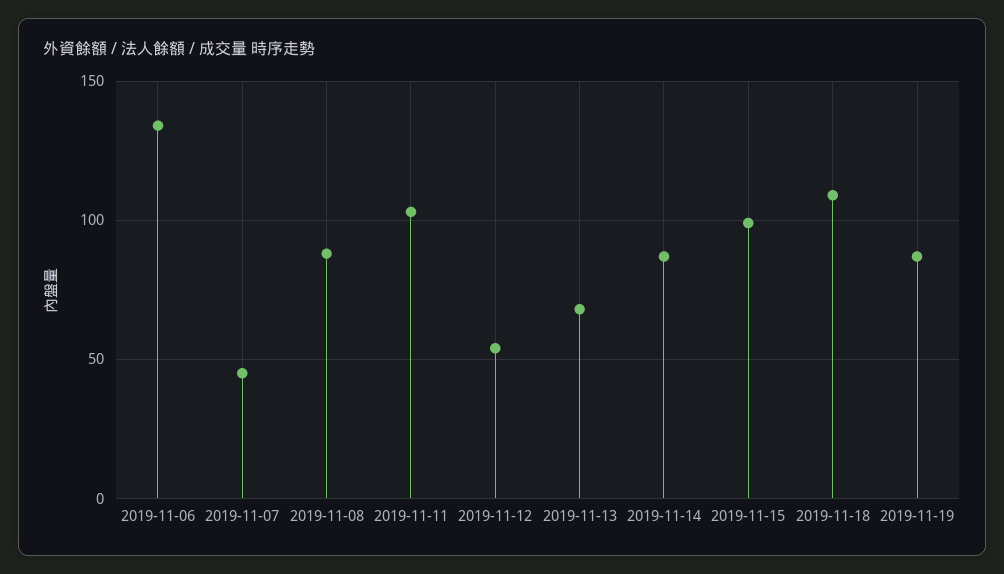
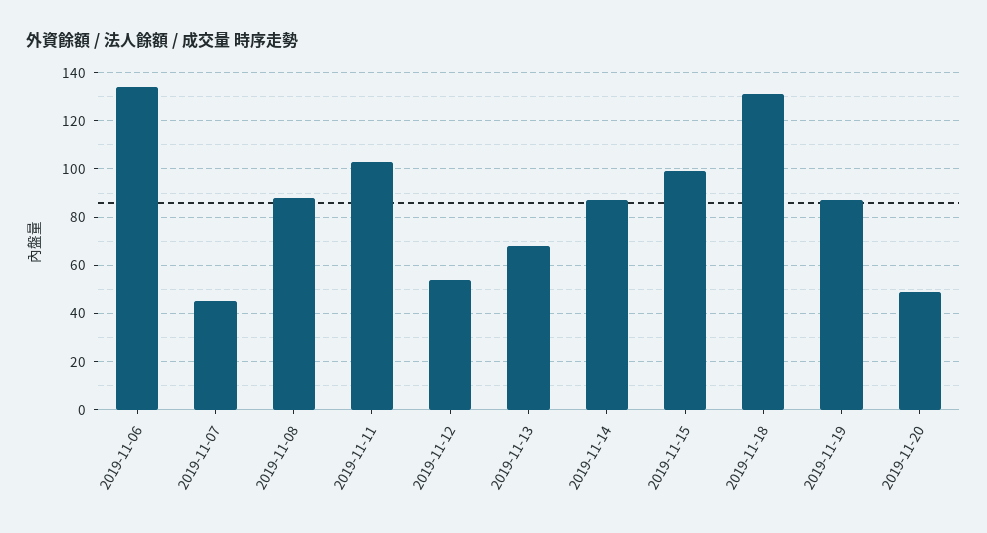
2019-11-18: 110 -> 130
2019-11-20: none -> 50

